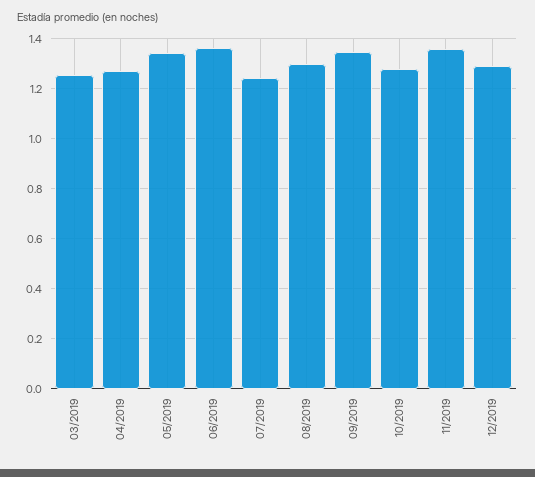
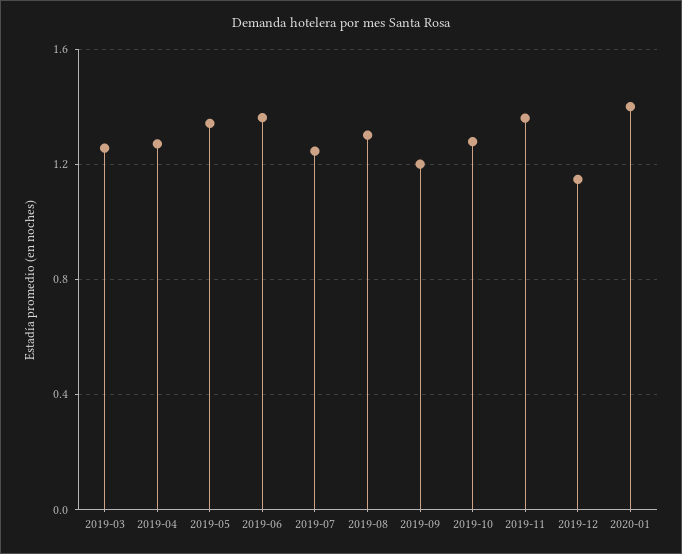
09/2019: 1.35 -> 1.2
12/2019: 1.3 -> 1.15
2020-01: none -> 1.4

